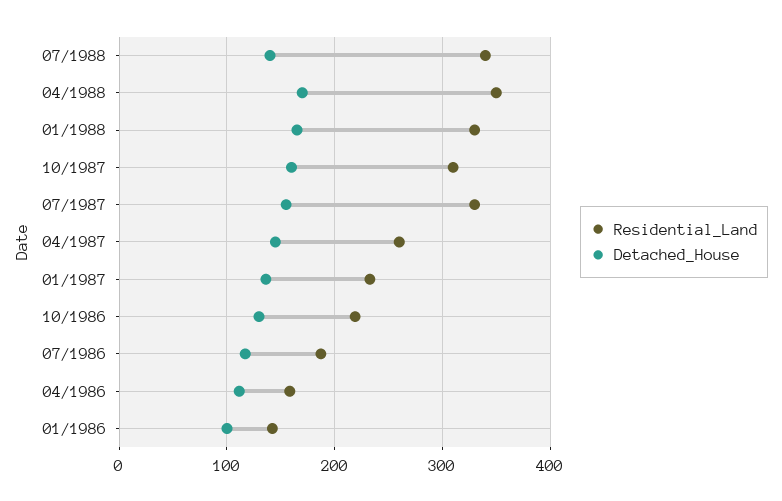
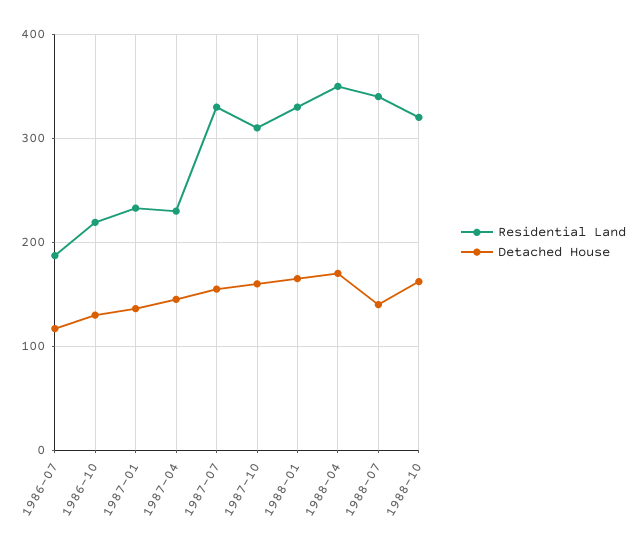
Residential_Land, 04/1987: 260 -> 230
Residential_Land, 04/1986: 160 -> none
Detached_House, 04/1986: 110 -> none
Residential_Land, 01/1986: 140 -> none
Detached_House, 01/1986: 100 -> none
Residential_Land, 1988-10: none -> 320
Detached_House, 1988-10: none -> 160

